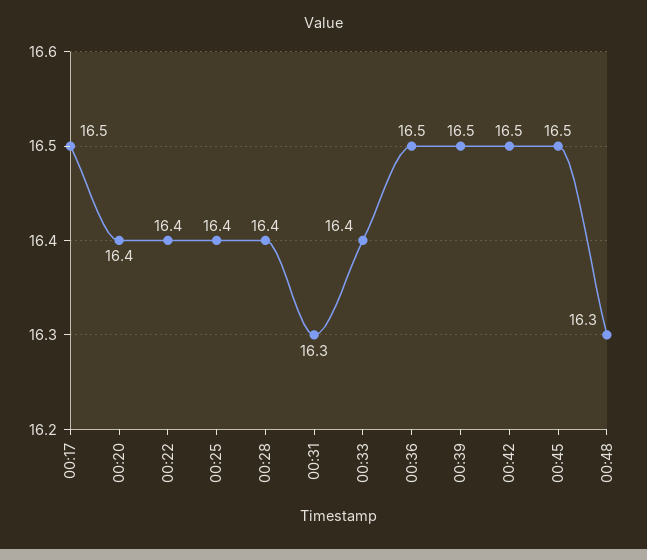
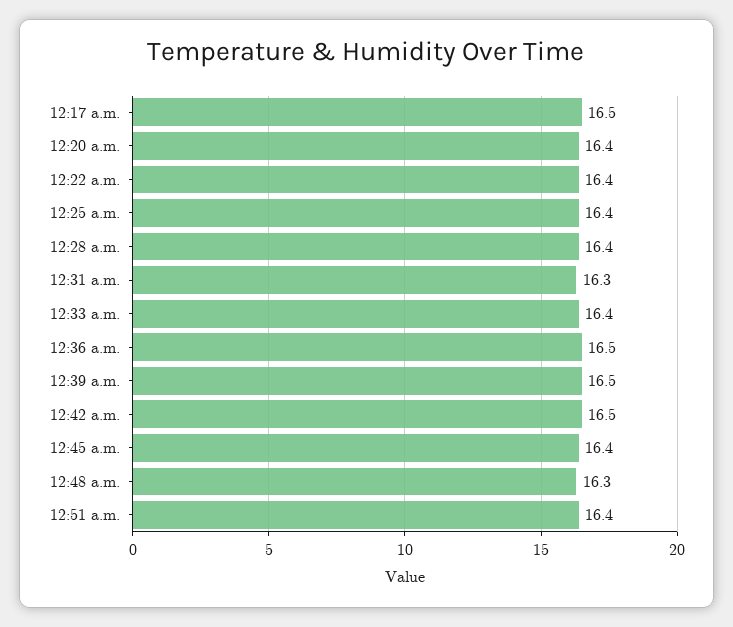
00:45: 16.5 -> 16.4
12:51 a.m.: none -> 16.4

